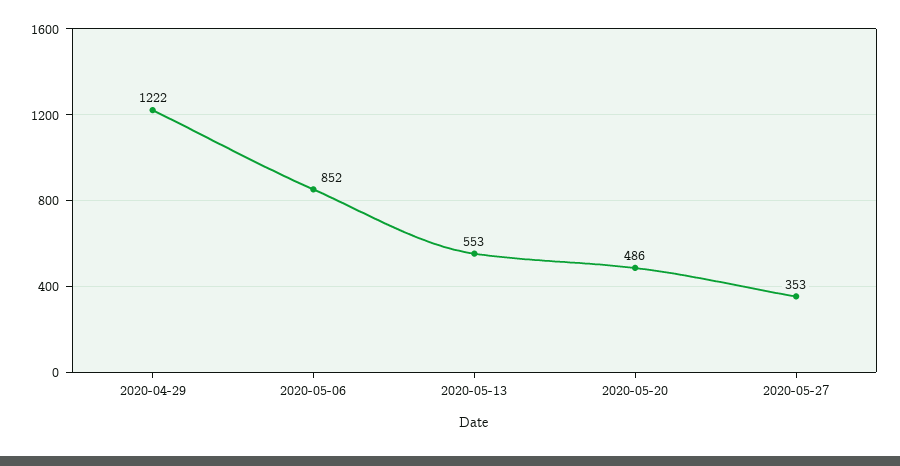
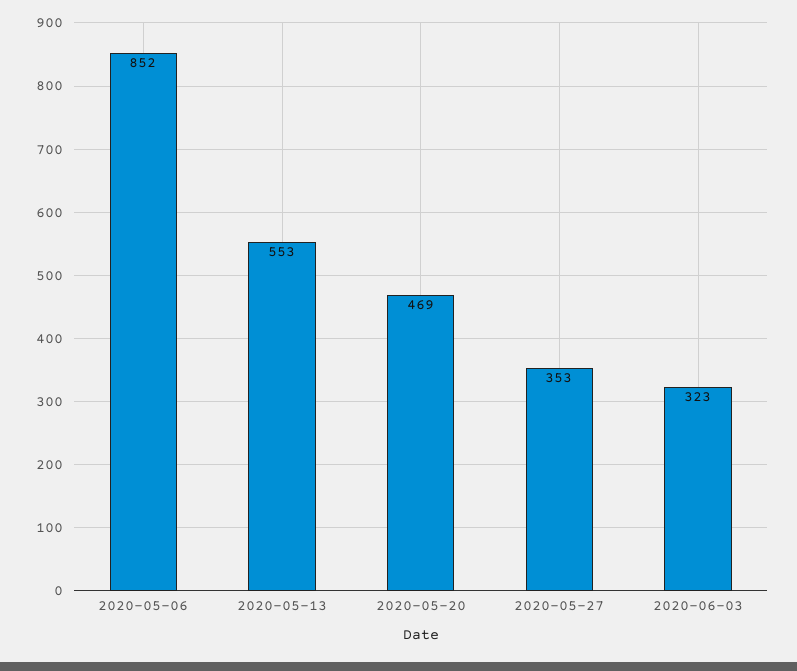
2020-04-29: 1222 -> none
2020-05-20: 486 -> 469
2020-06-03: none -> 323

